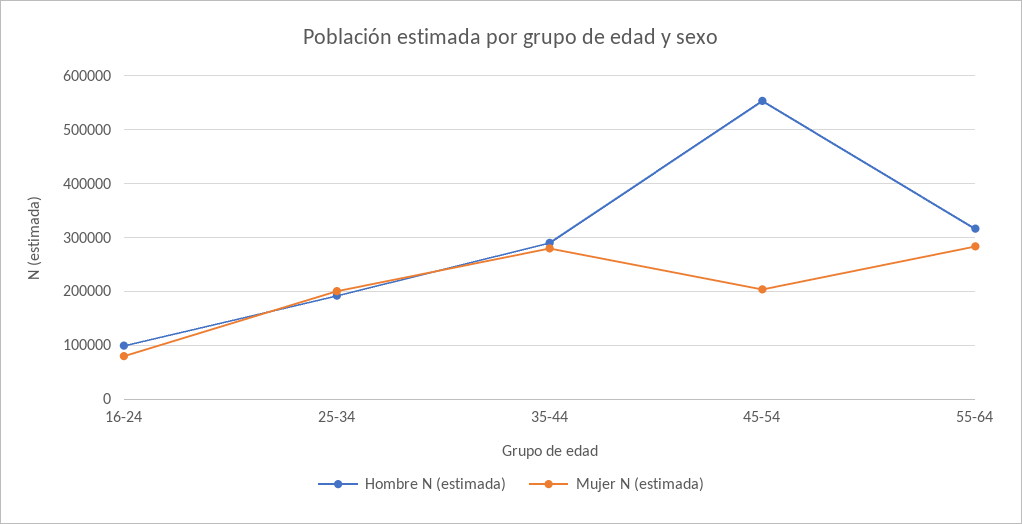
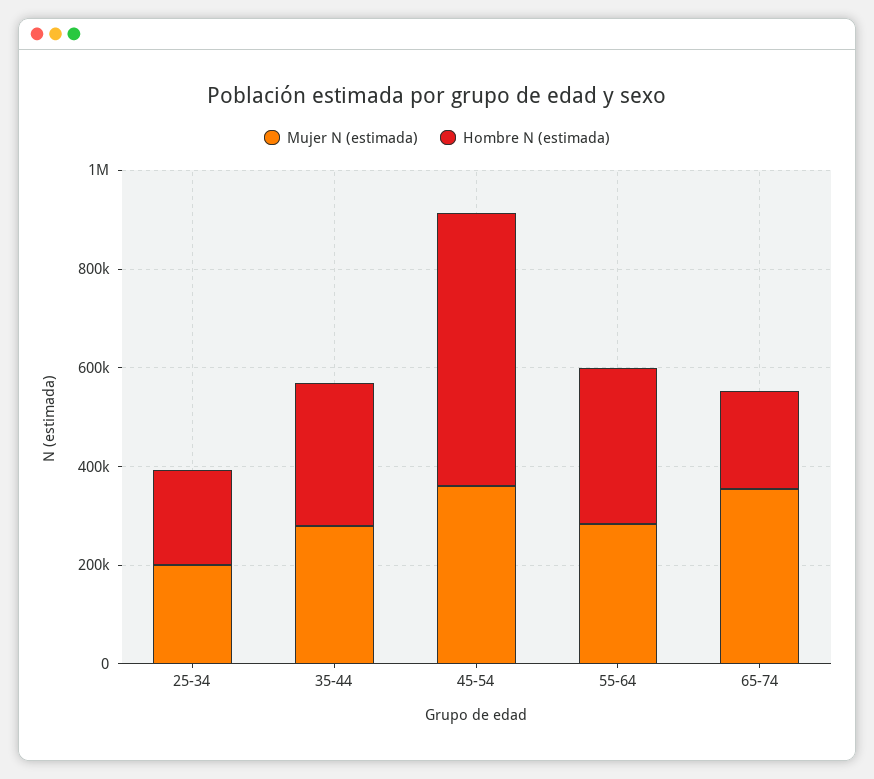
Hombre N (estimada), 16-24: 100000 -> none
Mujer N (estimada), 16-24: 80000 -> none
Mujer N (estimada), 45-54: 200000 -> 350000
Mujer N (estimada), 65-74: none -> 350000
Hombre N (estimada), 65-74: none -> 200000

